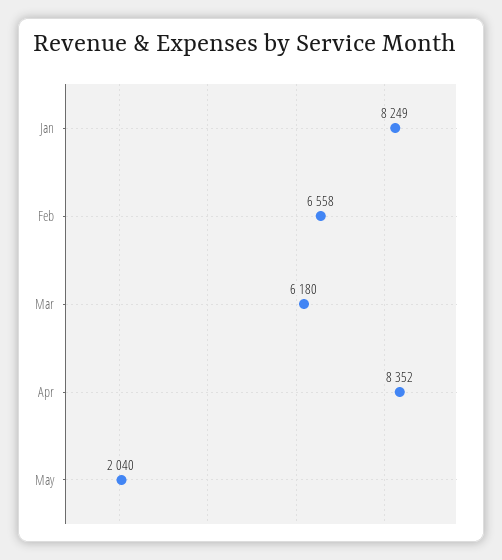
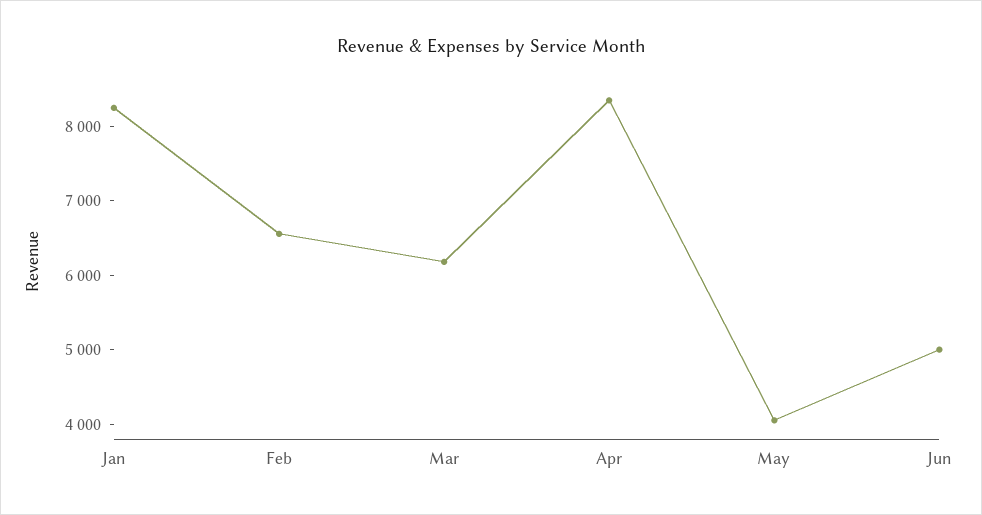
May: 2040 -> 4000
Jun: none -> 5000

